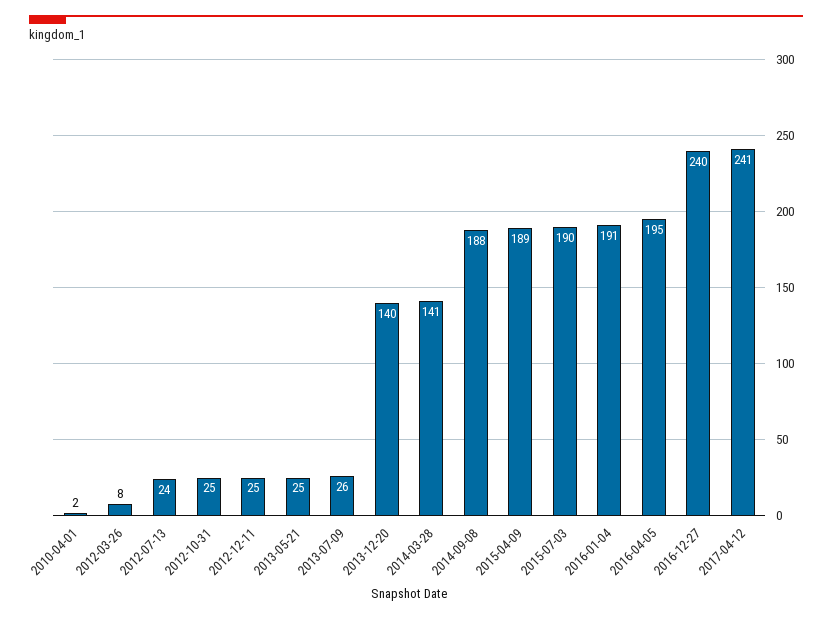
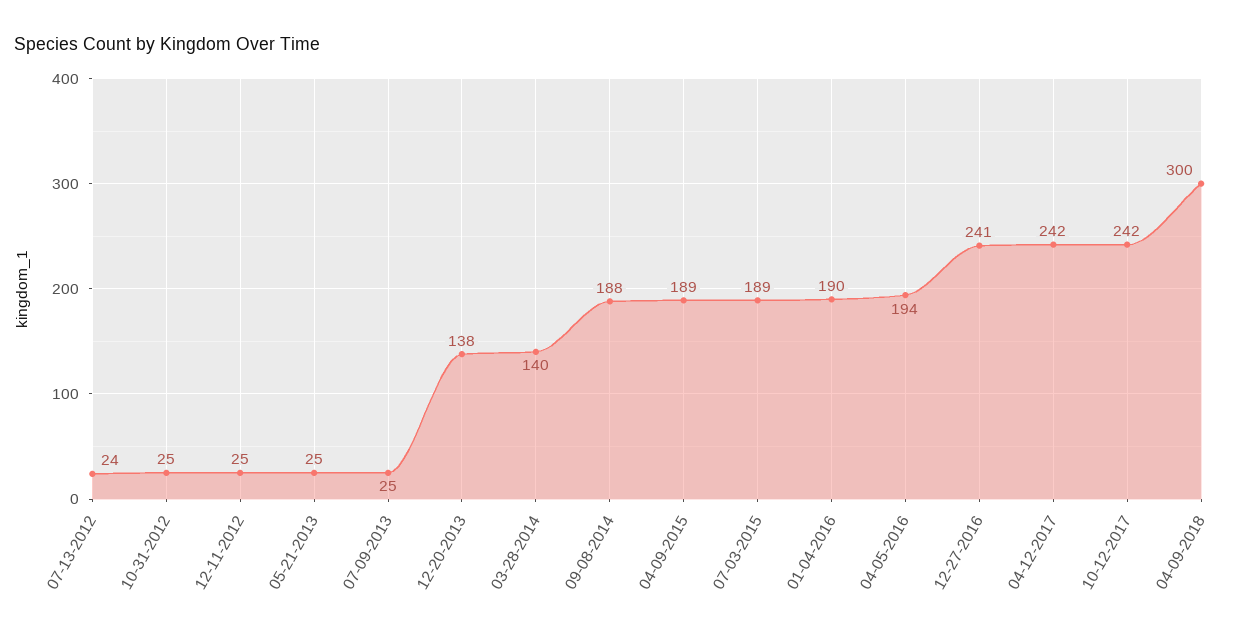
2010-04-01: 2 -> none
2012-03-26: 8 -> none
2013-07-09: 26 -> 25
2013-12-20: 140 -> 138
2014-03-28: 141 -> 140
2015-07-03: 190 -> 189
2016-01-04: 191 -> 190
2016-04-05: 195 -> 194
2016-12-27: 240 -> 241
2017-04-12: 241 -> 242
10-12-2017: none -> 242
04-09-2018: none -> 300

